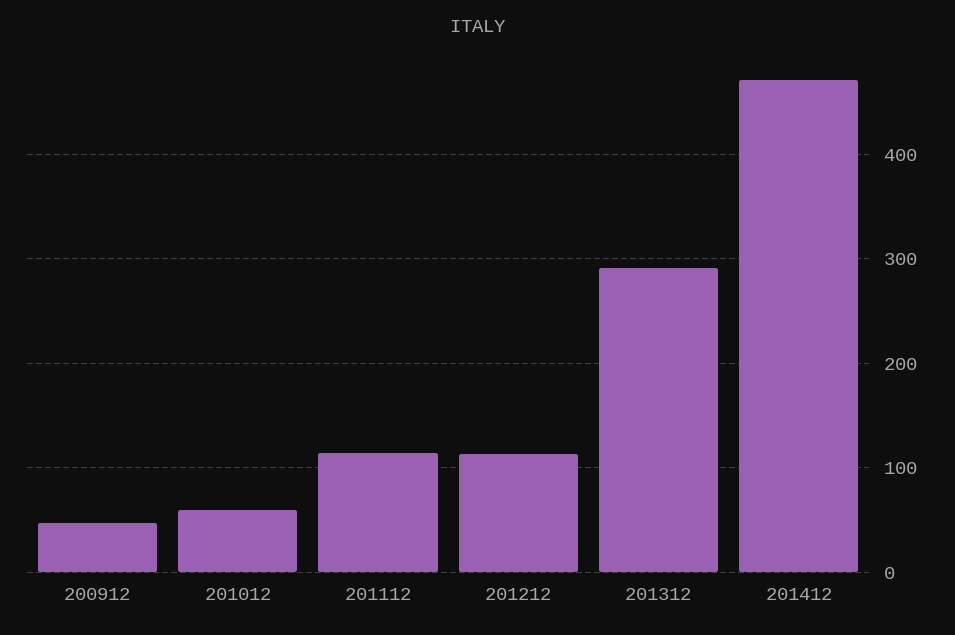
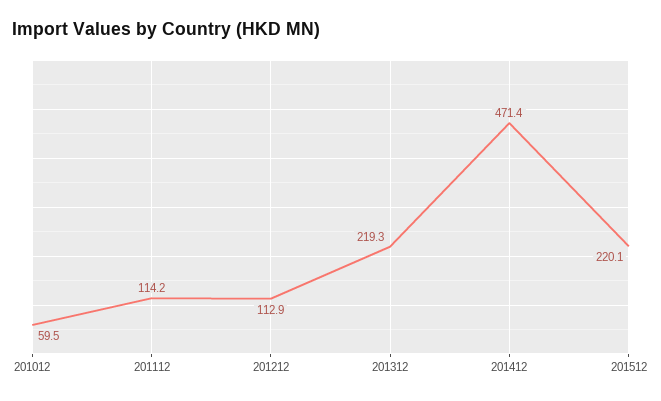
200912: 50 -> none
201312: 290 -> 219.3
201512: none -> 220.1

